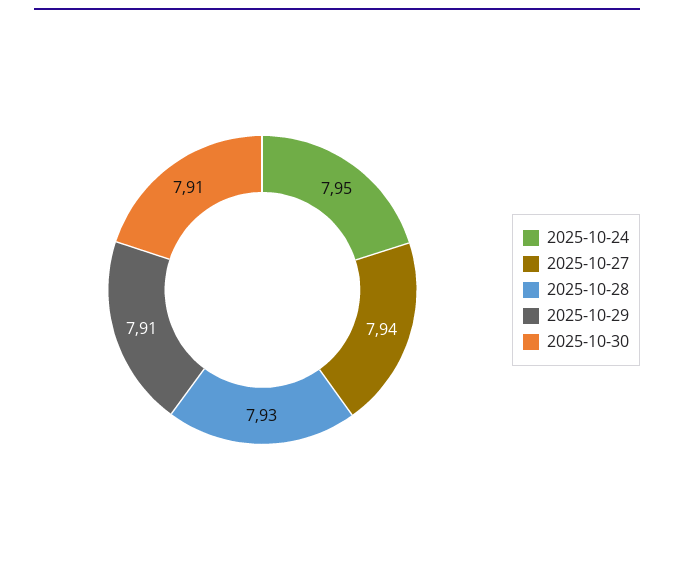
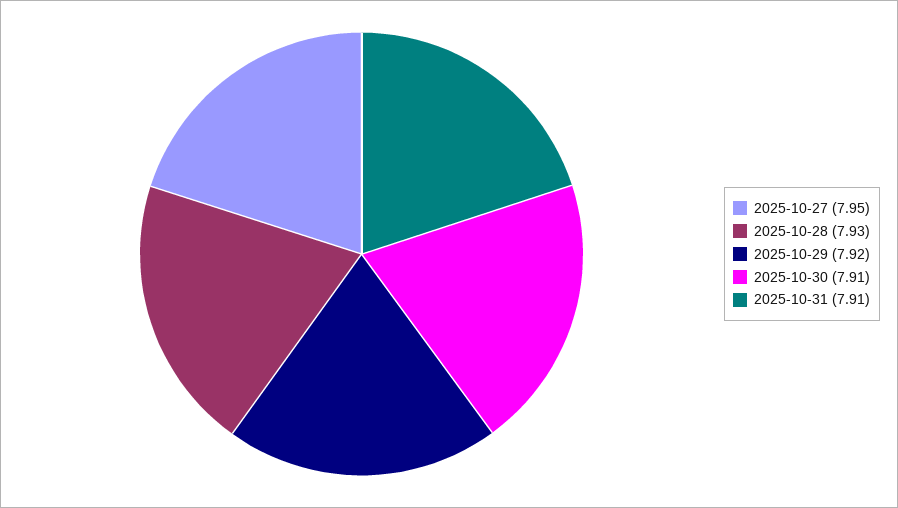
2025-10-24: 7.95 -> none
2025-10-27: 7.94 -> 7.95
2025-10-29: 7.91 -> 7.92
2025-10-31: none -> 7.91

